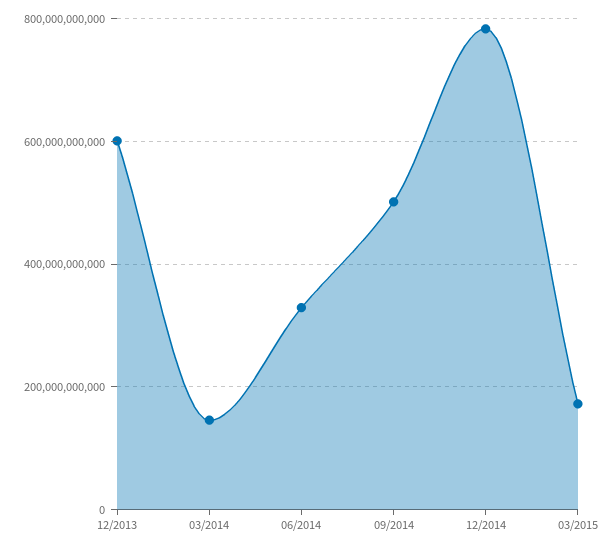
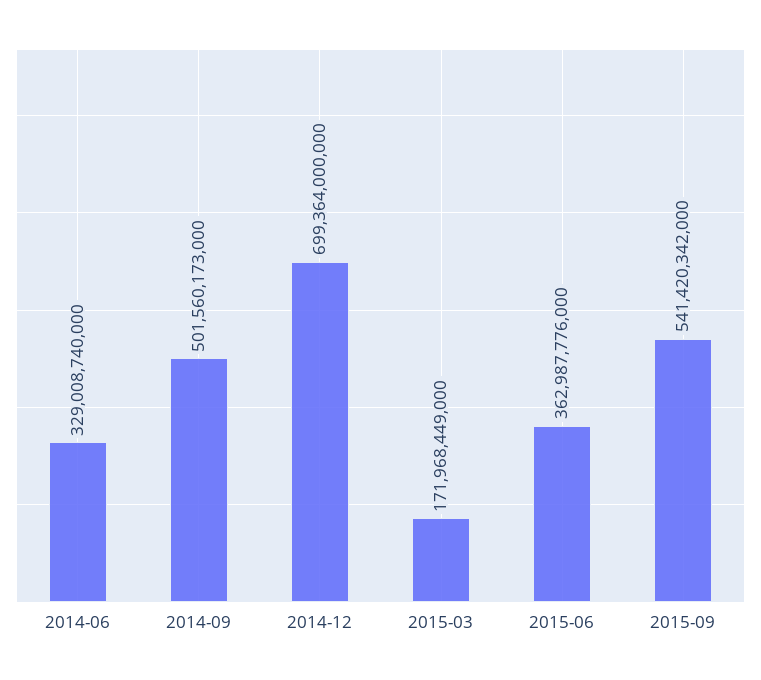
12/2013: 600000000000 -> none
03/2014: 140000000000 -> none
12/2014: 780000000000 -> 699364000000
2015-06: none -> 362987776000
2015-09: none -> 541420342000

